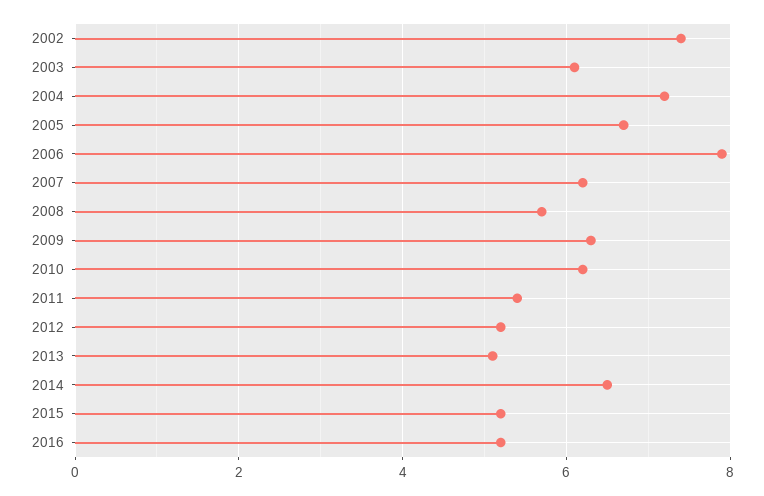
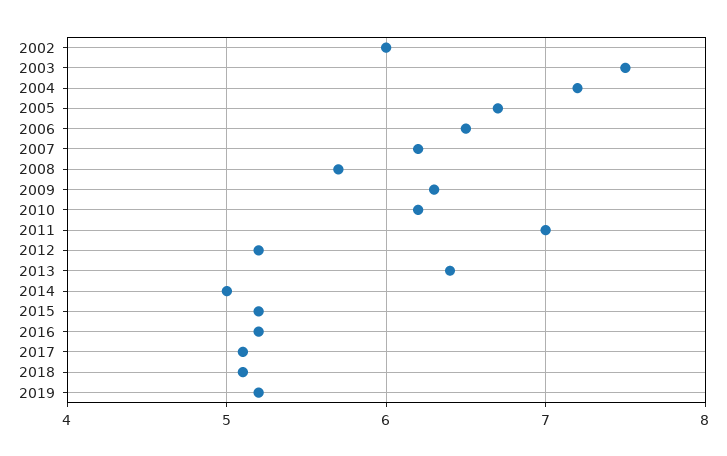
2002: 7.5 -> 6
2003: 6 -> 7.5
2006: 8 -> 6.5
2011: 5.5 -> 7
2013: 5 -> 6.4
2014: 6.5 -> 5
2017: none -> 5.1
2018: none -> 5.1
2019: none -> 5.2

